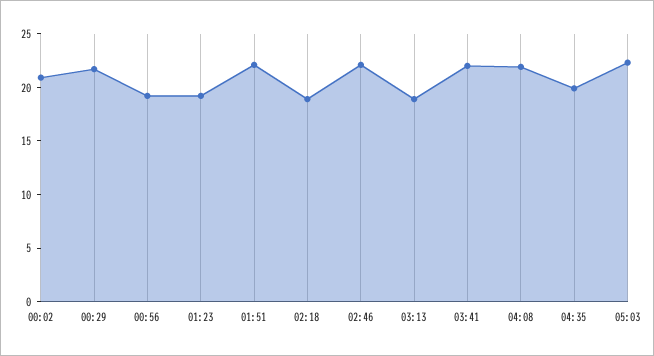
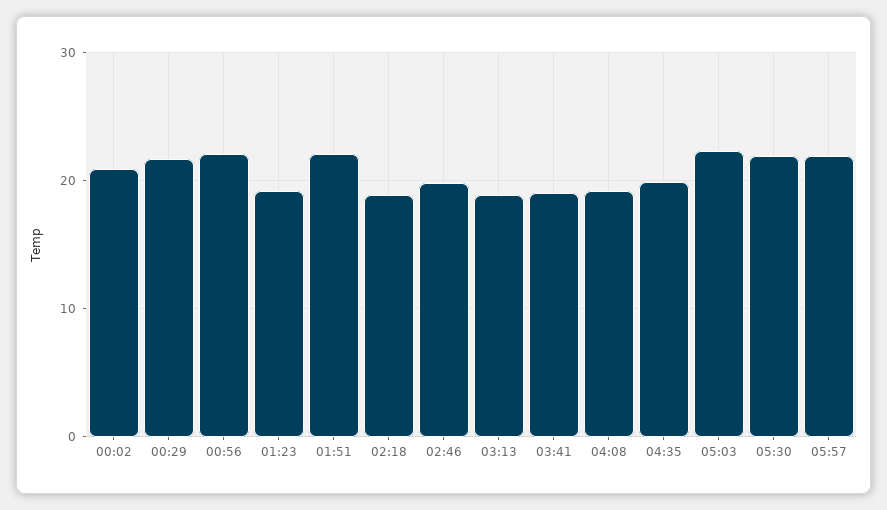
00:56: 19 -> 22
02:46: 22 -> 20
03:41: 22 -> 19
04:08: 22 -> 19
05:30: none -> 22
05:57: none -> 22

